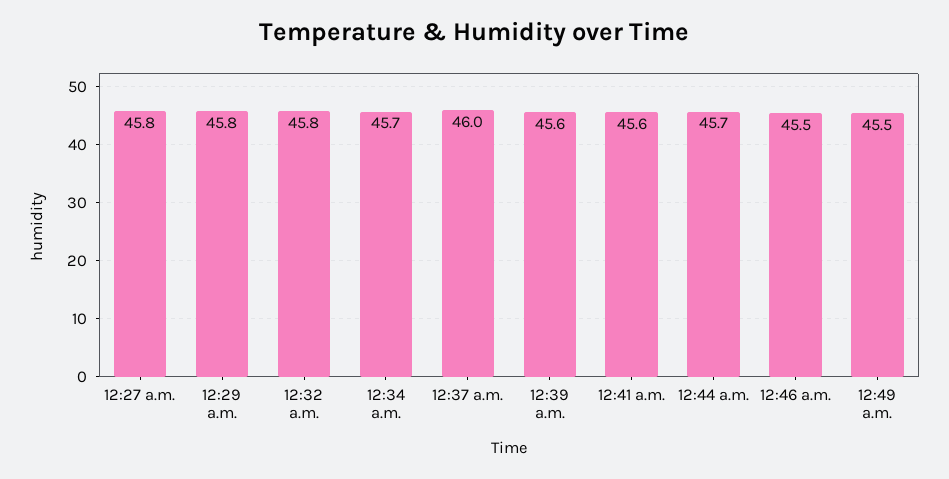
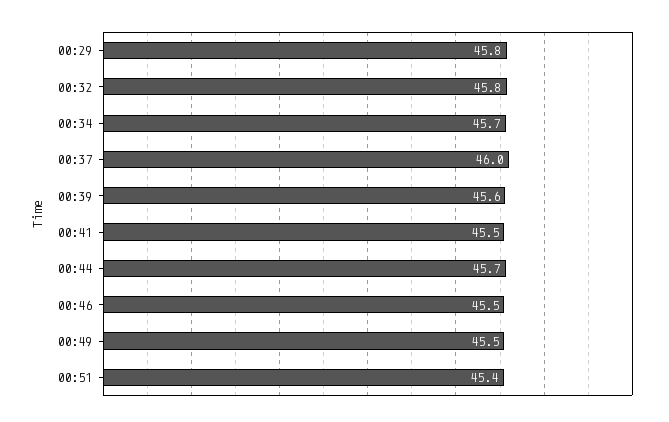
12:27 a.m.: 45.8 -> none
12:41 a.m.: 45.6 -> 45.5
00:51: none -> 45.4

